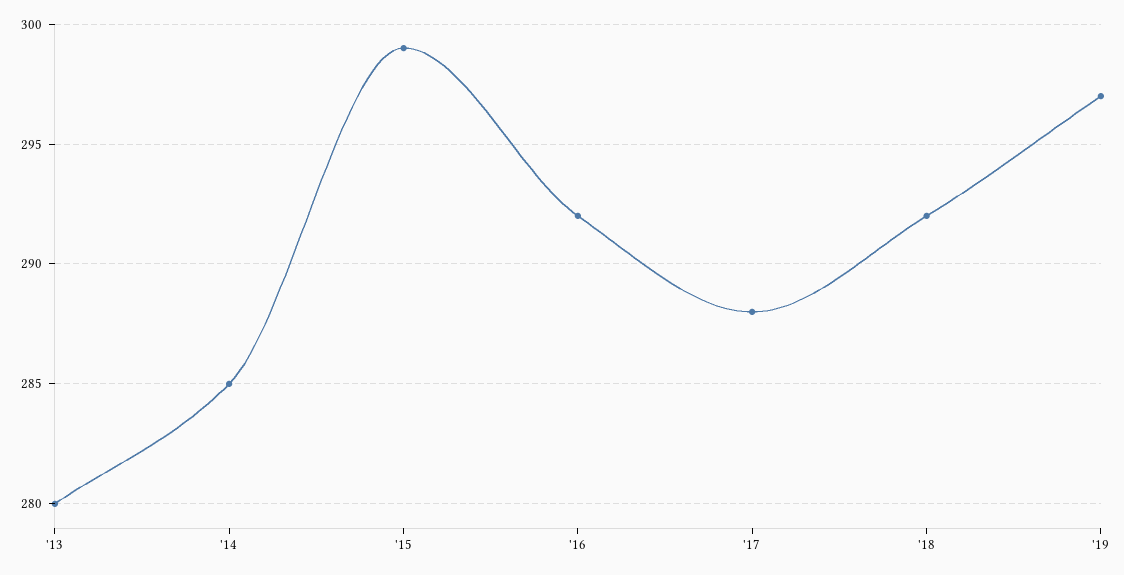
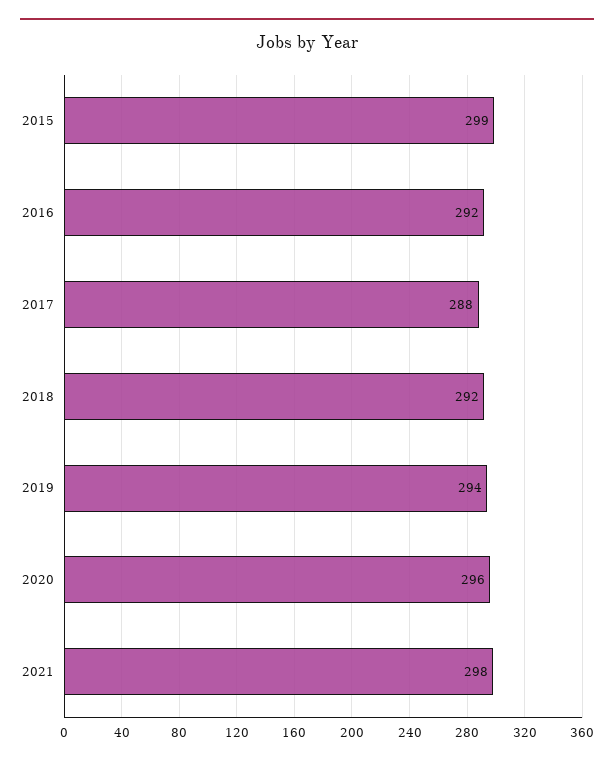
'13: 280 -> none
'14: 285 -> none
'19: 297 -> 294
2020: none -> 296
2021: none -> 298

